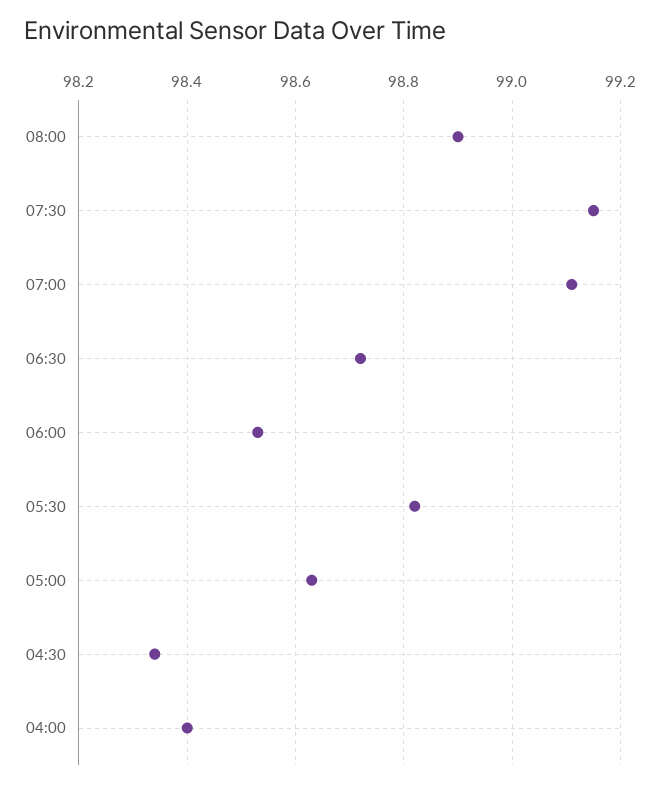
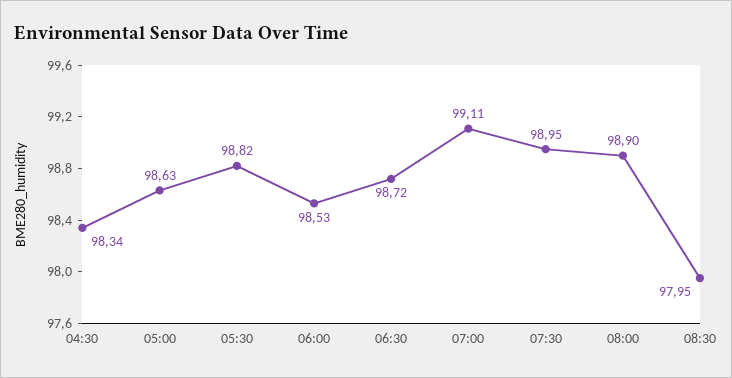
07:30: 99.15 -> 98.95
04:00: 98.4 -> none
08:30: none -> 97.95

